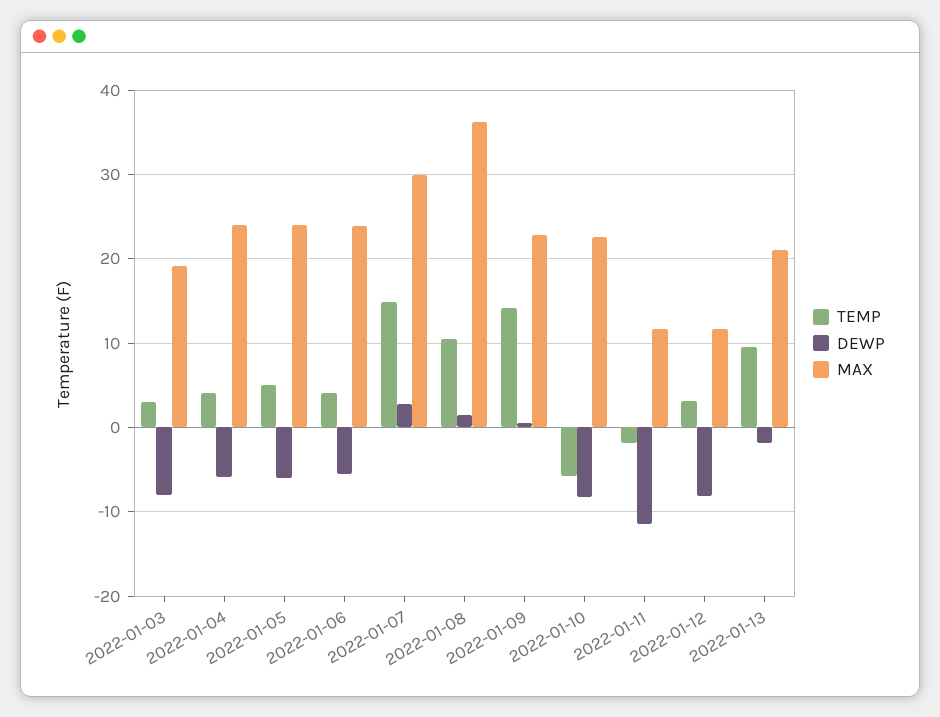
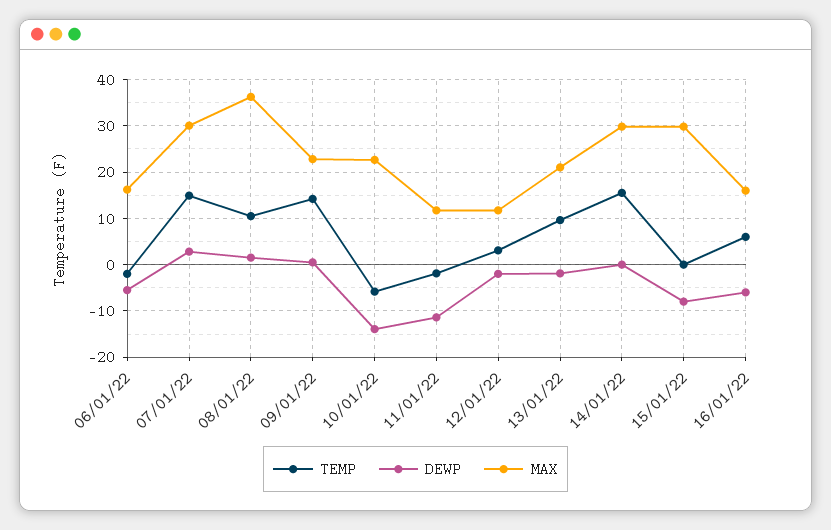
TEMP, 2022-01-03: 3 -> none
DEWP, 2022-01-03: -8 -> none
MAX, 2022-01-03: 19 -> none
TEMP, 2022-01-04: 4 -> none
DEWP, 2022-01-04: -6 -> none
MAX, 2022-01-04: 24 -> none
TEMP, 2022-01-05: 5 -> none
DEWP, 2022-01-05: -6 -> none
MAX, 2022-01-05: 24 -> none
TEMP, 2022-01-06: 4 -> -2
MAX, 2022-01-06: 24 -> 16
DEWP, 2022-01-10: -8 -> -14
DEWP, 2022-01-12: -8 -> -2
TEMP, 14/01/22: none -> 16
DEWP, 14/01/22: none -> 0
MAX, 14/01/22: none -> 30
TEMP, 15/01/22: none -> 0
DEWP, 15/01/22: none -> -8
MAX, 15/01/22: none -> 30
TEMP, 16/01/22: none -> 6
DEWP, 16/01/22: none -> -6
MAX, 16/01/22: none -> 16

